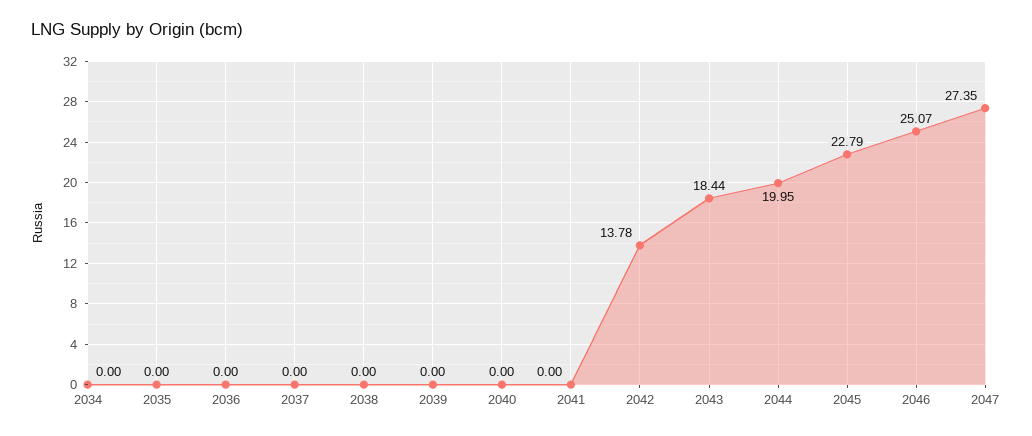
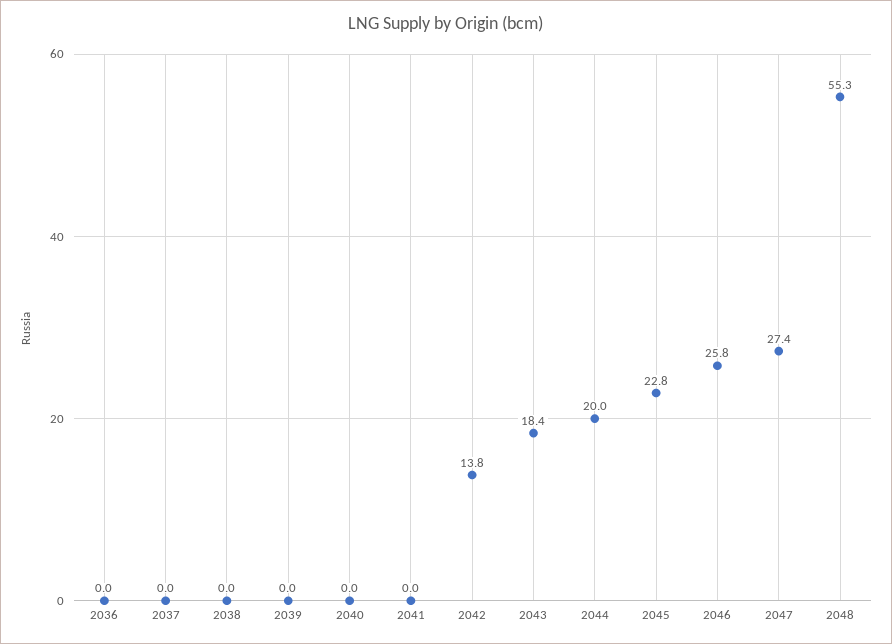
2034: 0 -> none
2035: 0 -> none
2046: 25.07 -> 25.8
2048: none -> 55.3

